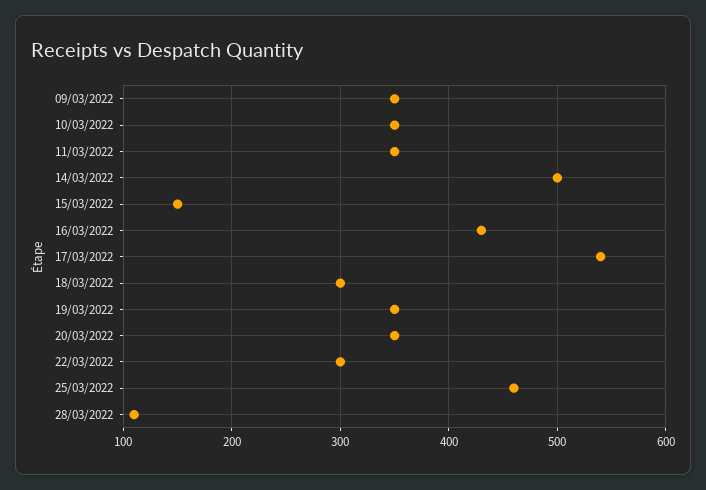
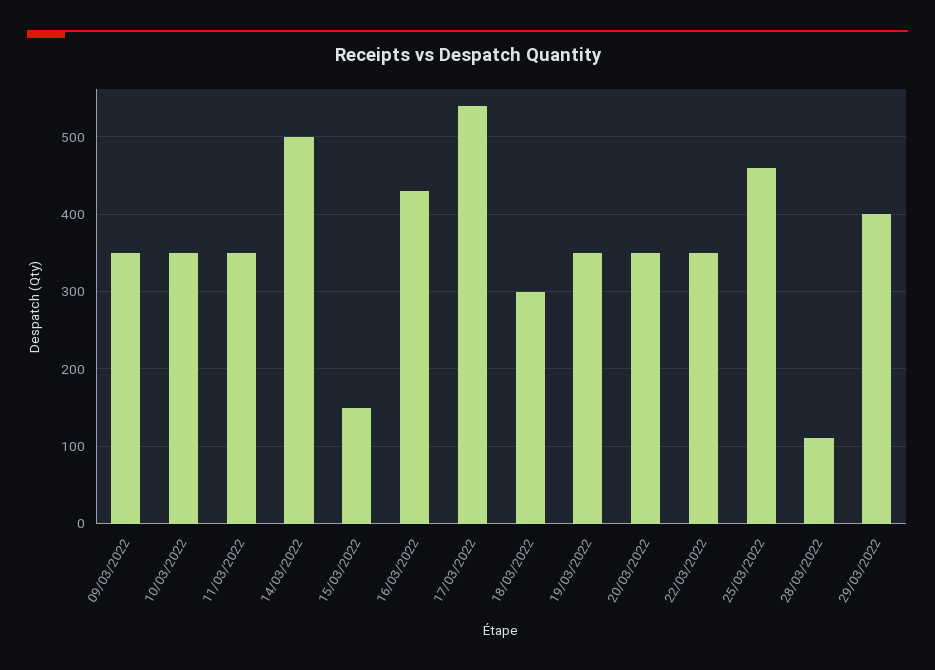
22/03/2022: 300 -> 350
29/03/2022: none -> 400

